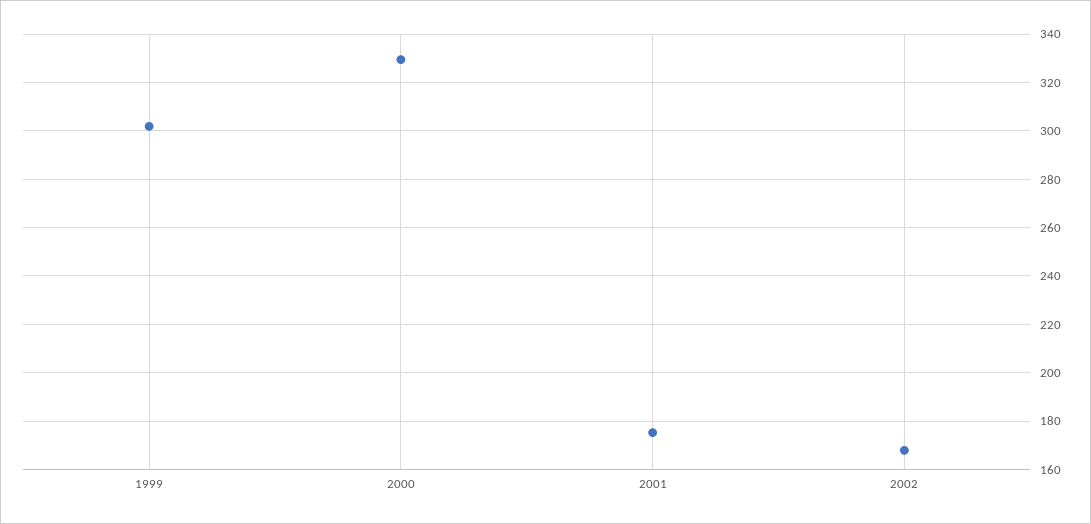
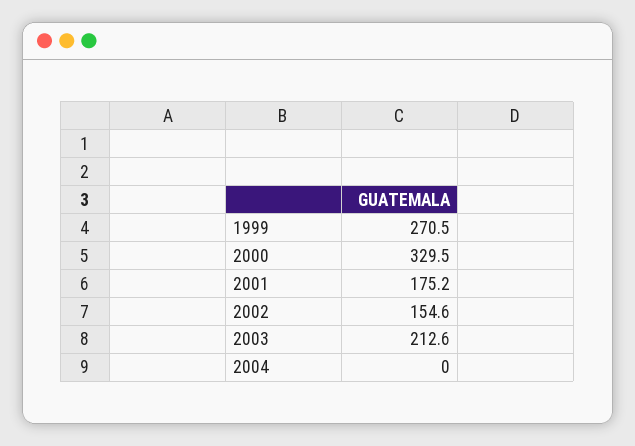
1999: 302.5 -> 270.5
2002: 167.5 -> 154.6
2003: none -> 212.6
2004: none -> 0

